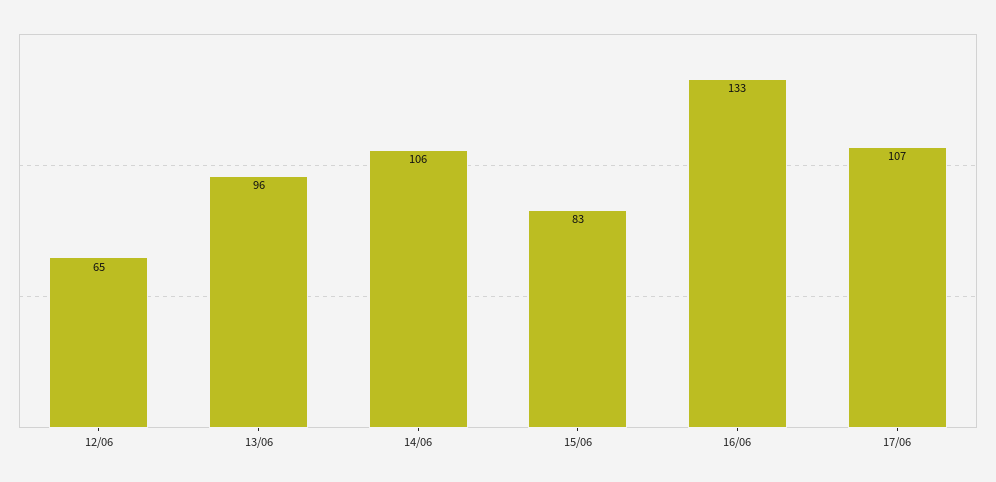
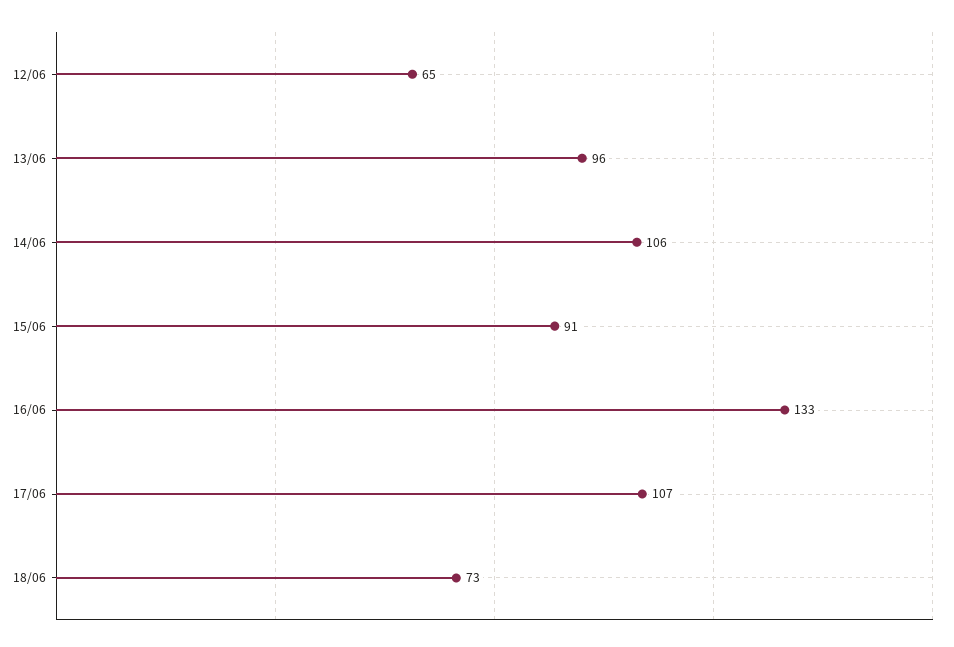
15/06: 83 -> 91
18/06: none -> 73

